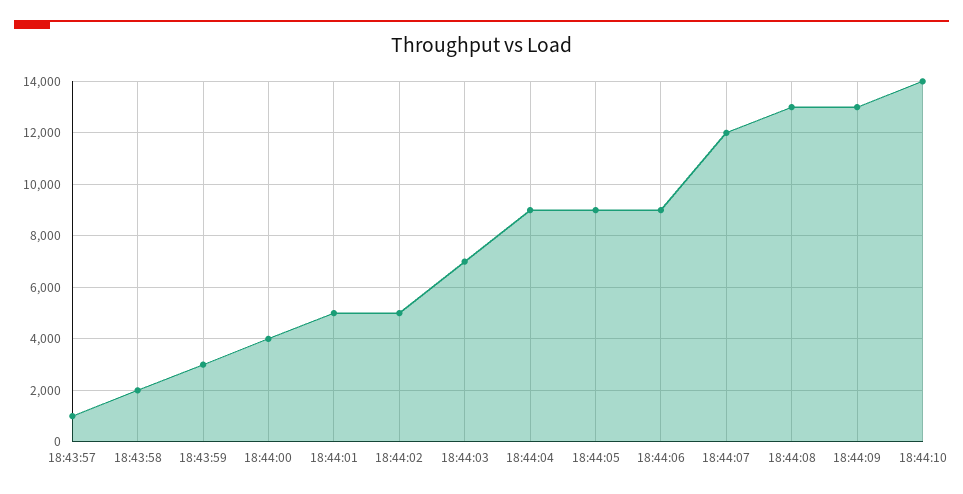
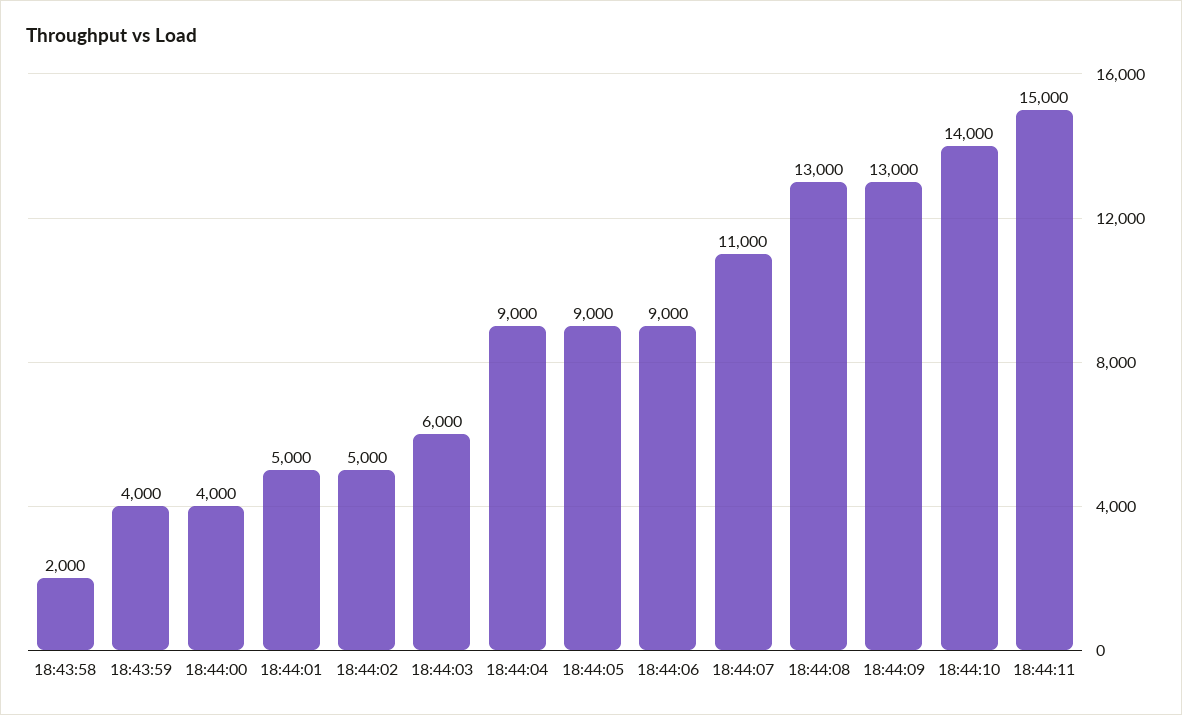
18:43:57: 1000 -> none
18:43:59: 3000 -> 4000
18:44:03: 7000 -> 6000
18:44:07: 12000 -> 11000
18:44:11: none -> 15000

